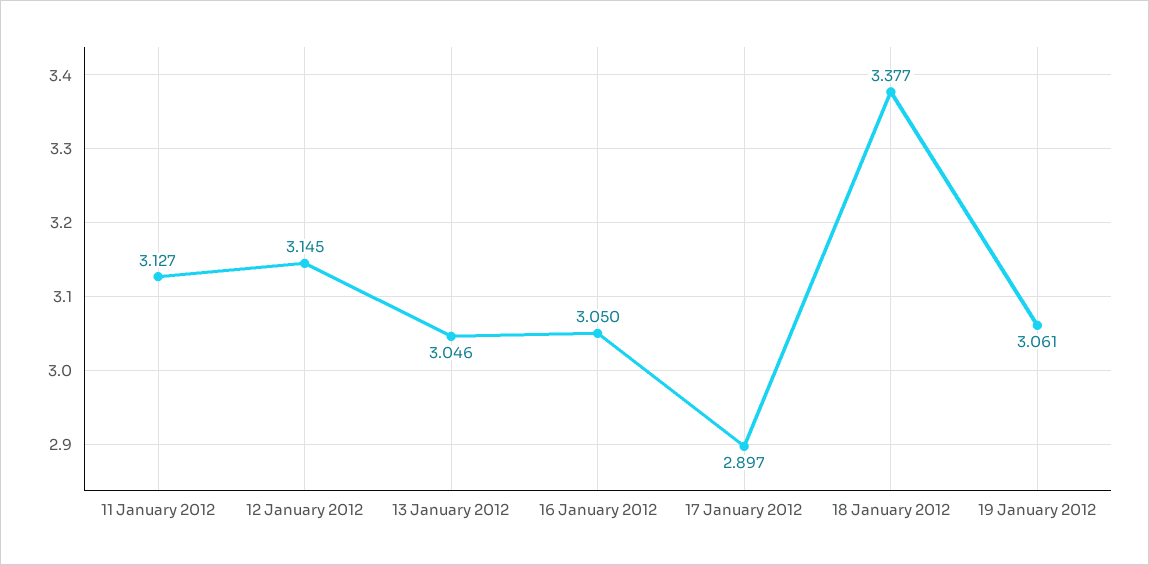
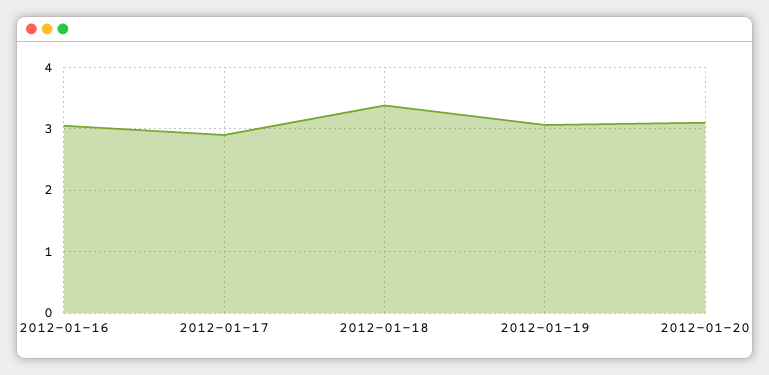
11 January 2012: 3.127 -> none
12 January 2012: 3.145 -> none
13 January 2012: 3.046 -> none
2012-01-20: none -> 3.1

